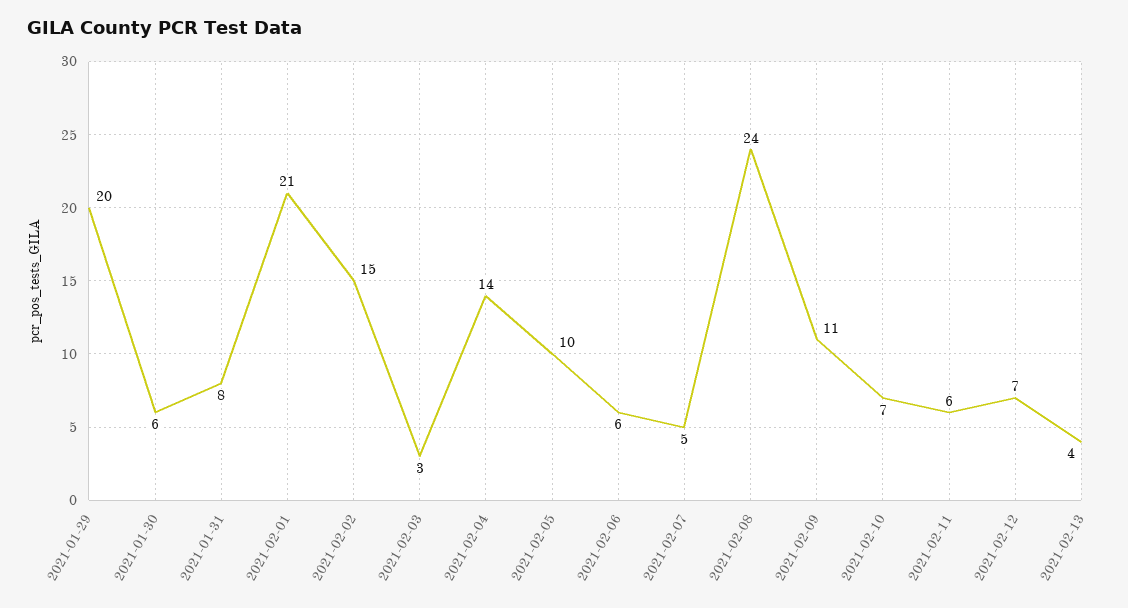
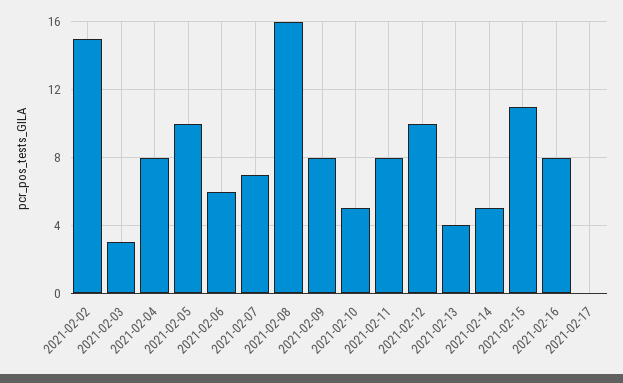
2021-01-29: 20 -> none
2021-01-30: 6 -> none
2021-01-31: 8 -> none
2021-02-01: 21 -> none
2021-02-04: 14 -> 8
2021-02-07: 5 -> 7
2021-02-08: 24 -> 16
2021-02-09: 11 -> 8
2021-02-10: 7 -> 5
2021-02-11: 6 -> 8
2021-02-12: 7 -> 10
2021-02-14: none -> 5
2021-02-15: none -> 11
2021-02-16: none -> 8
2021-02-17: none -> 0

